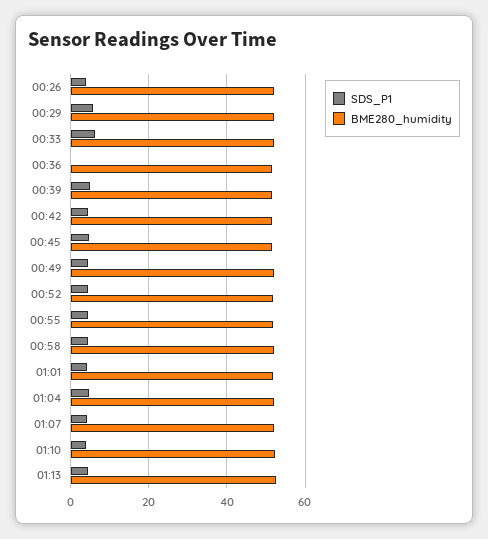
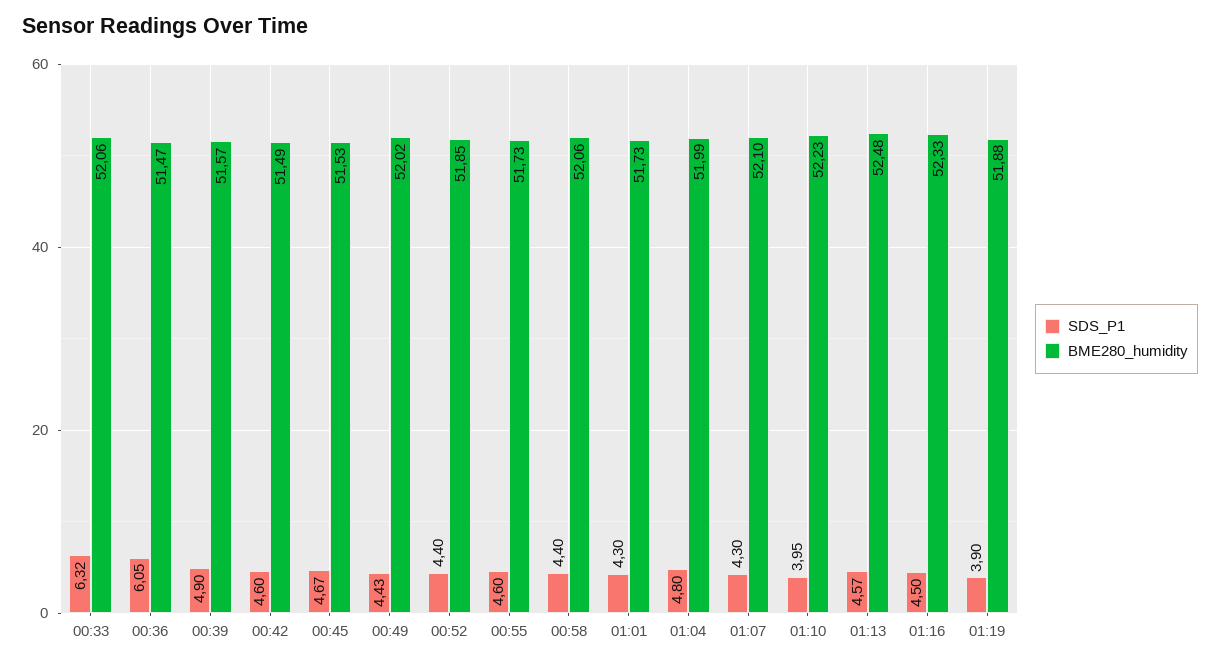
SDS_P1, 00:26: 4 -> none
BME280_humidity, 00:26: 52 -> none
SDS_P1, 00:29: 6 -> none
BME280_humidity, 00:29: 52 -> none
SDS_P1, 00:36: 0 -> 6.05
SDS_P1, 01:16: none -> 4.5
BME280_humidity, 01:16: none -> 52.33
SDS_P1, 01:19: none -> 3.9
BME280_humidity, 01:19: none -> 51.88

